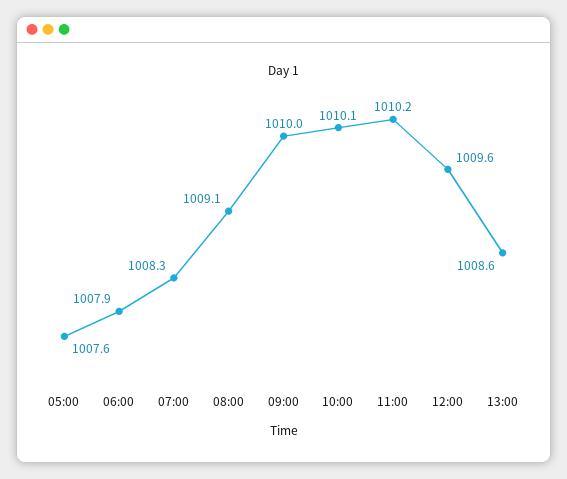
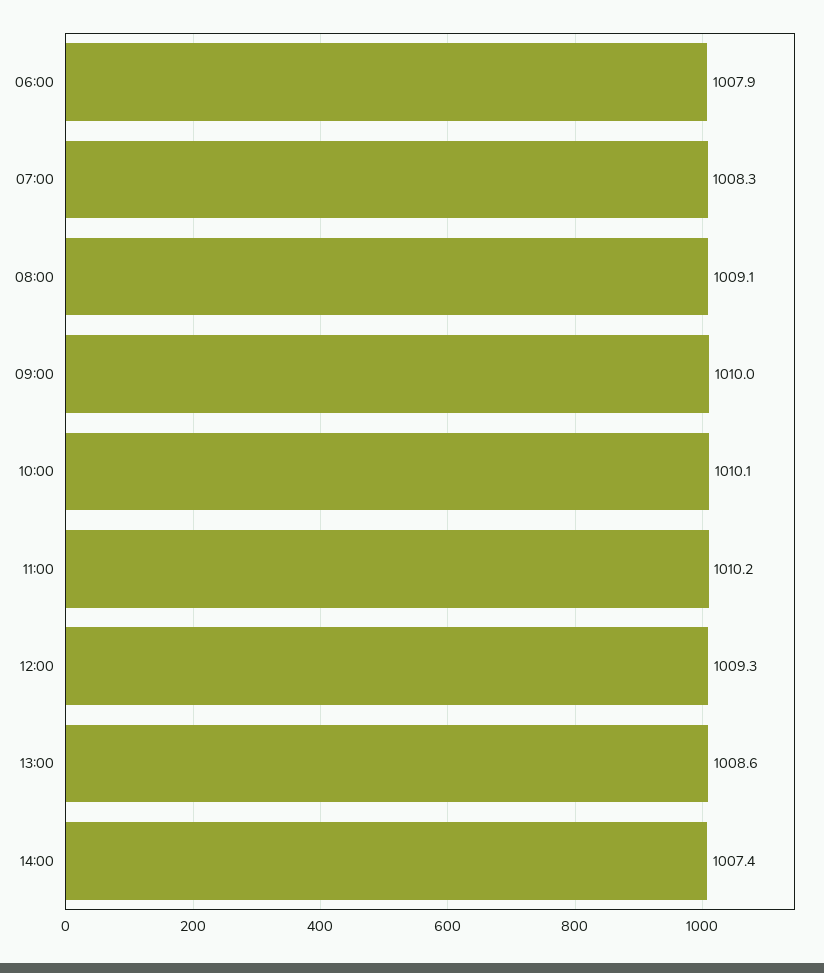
05:00: 1007.6 -> none
12:00: 1009.6 -> 1009.3
14:00: none -> 1007.4

